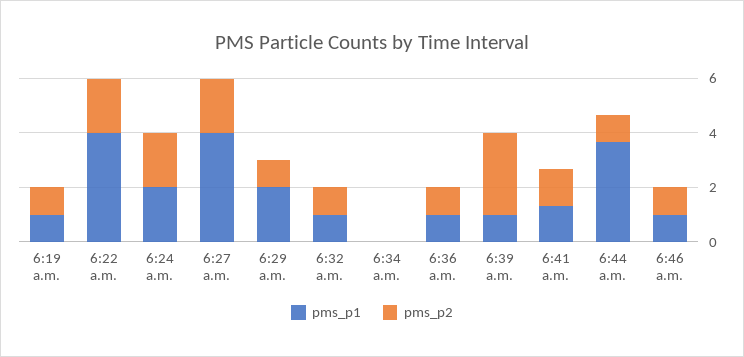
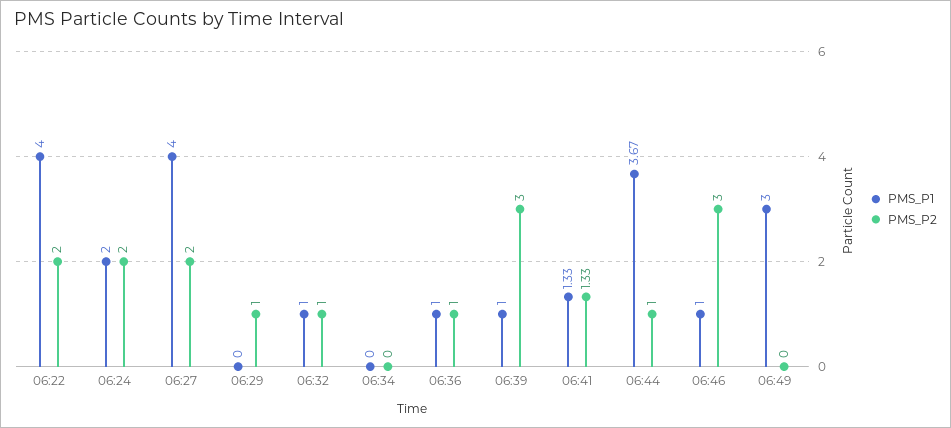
pms_p1, 6:19 a.m.: 1 -> none
pms_p2, 6:19 a.m.: 1 -> none
pms_p1, 6:29 a.m.: 2 -> 0
pms_p2, 6:46 a.m.: 1 -> 3
pms_p1, 06:49: none -> 3
pms_p2, 06:49: none -> 0

